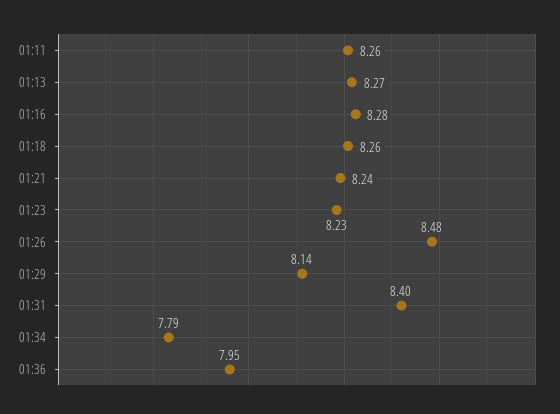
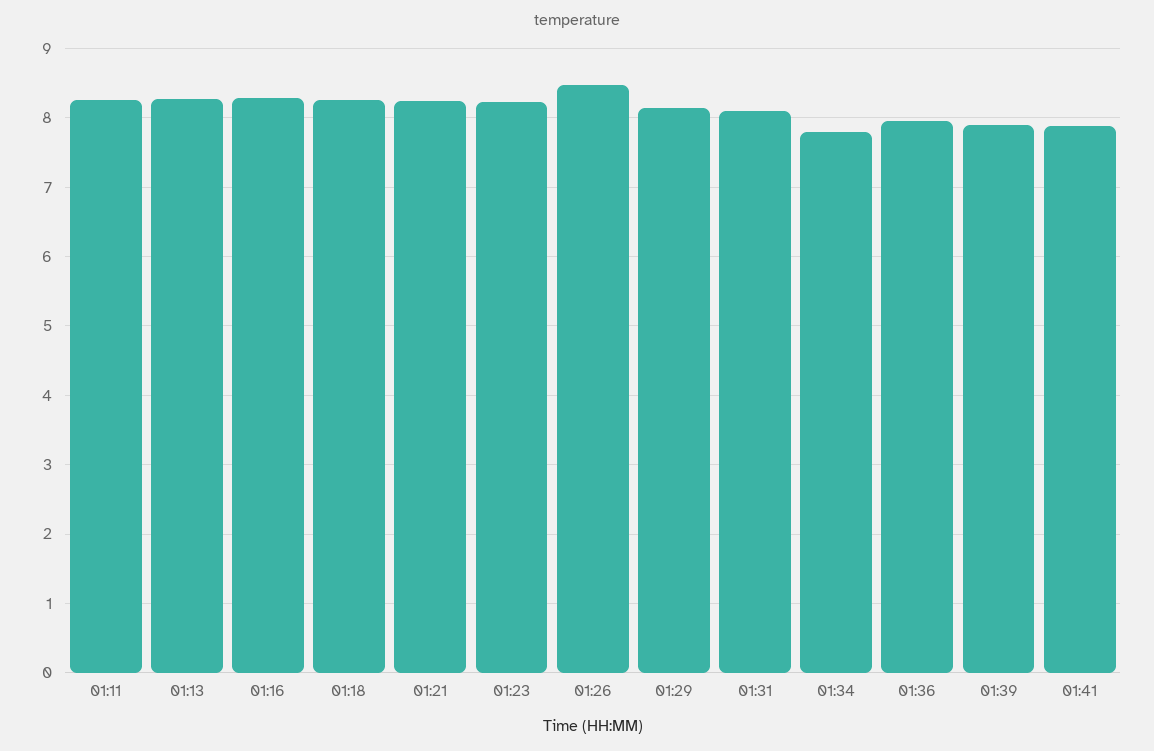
01:31: 8.4 -> 8.1
01:39: none -> 7.9
01:41: none -> 7.9

